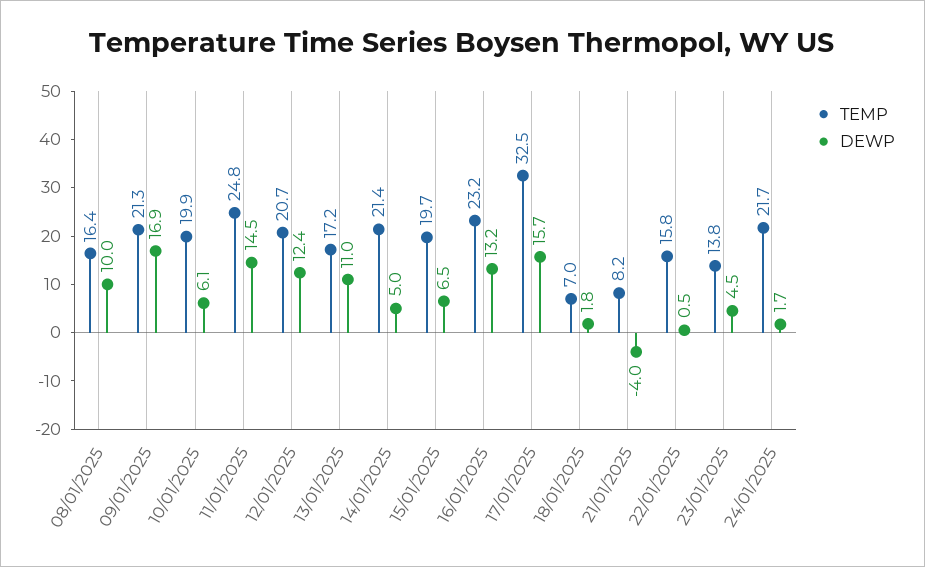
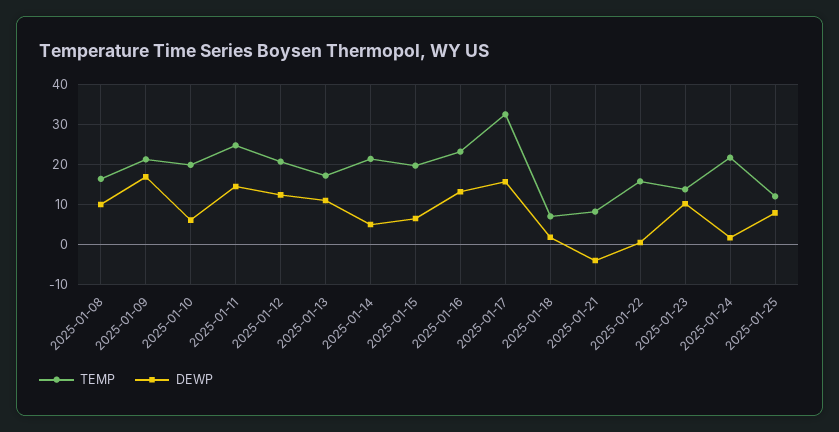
DEWP, 23/01/2025: 4.5 -> 10
TEMP, 2025-01-25: none -> 12
DEWP, 2025-01-25: none -> 8

